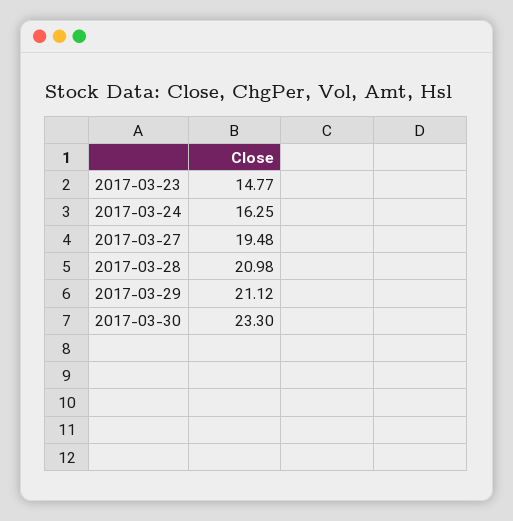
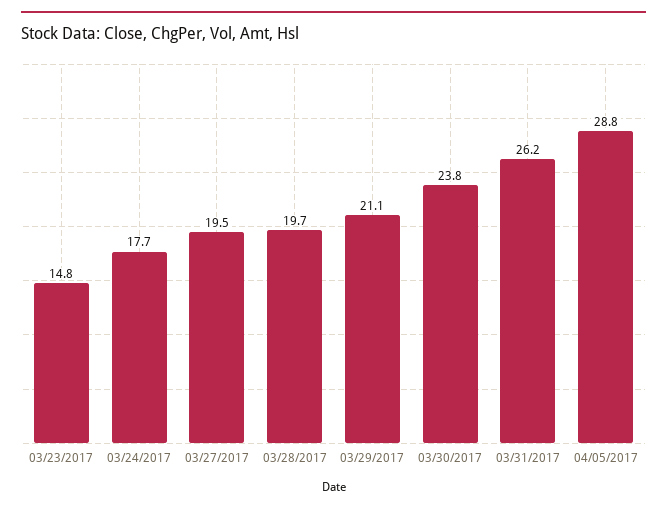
2017-03-24: 16.25 -> 17.7
2017-03-28: 20.98 -> 19.7
2017-03-30: 23.3 -> 23.8
03/31/2017: none -> 26.2
04/05/2017: none -> 28.8

